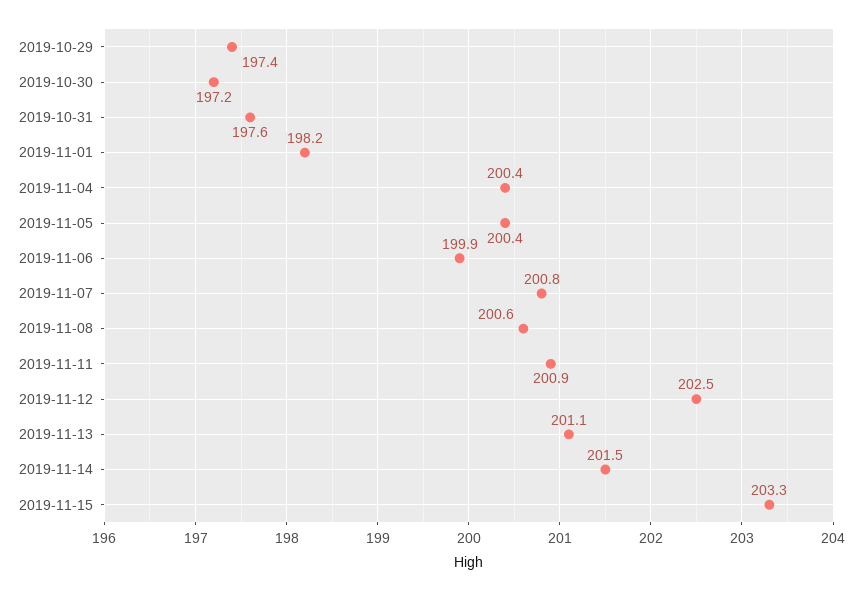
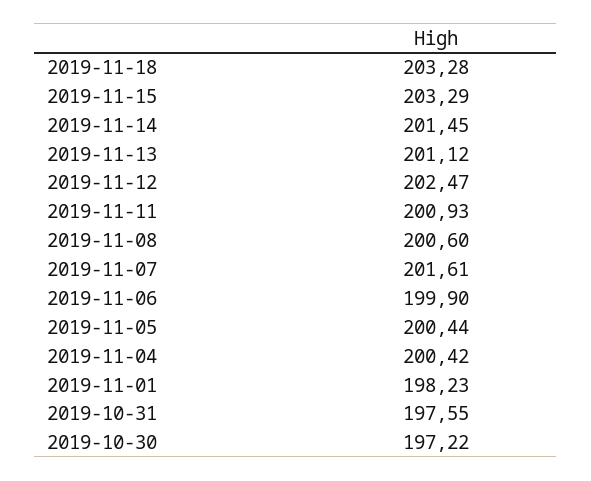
2019-10-29: 197.4 -> none
2019-11-07: 200.8 -> 201.61
2019-11-18: none -> 203.28

